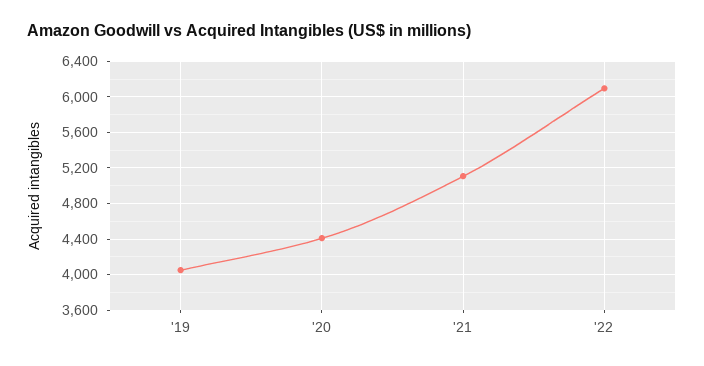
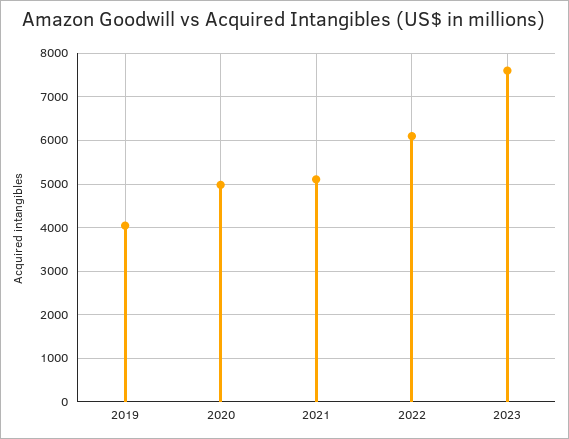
'20: 4400 -> 5000
2023: none -> 7600

